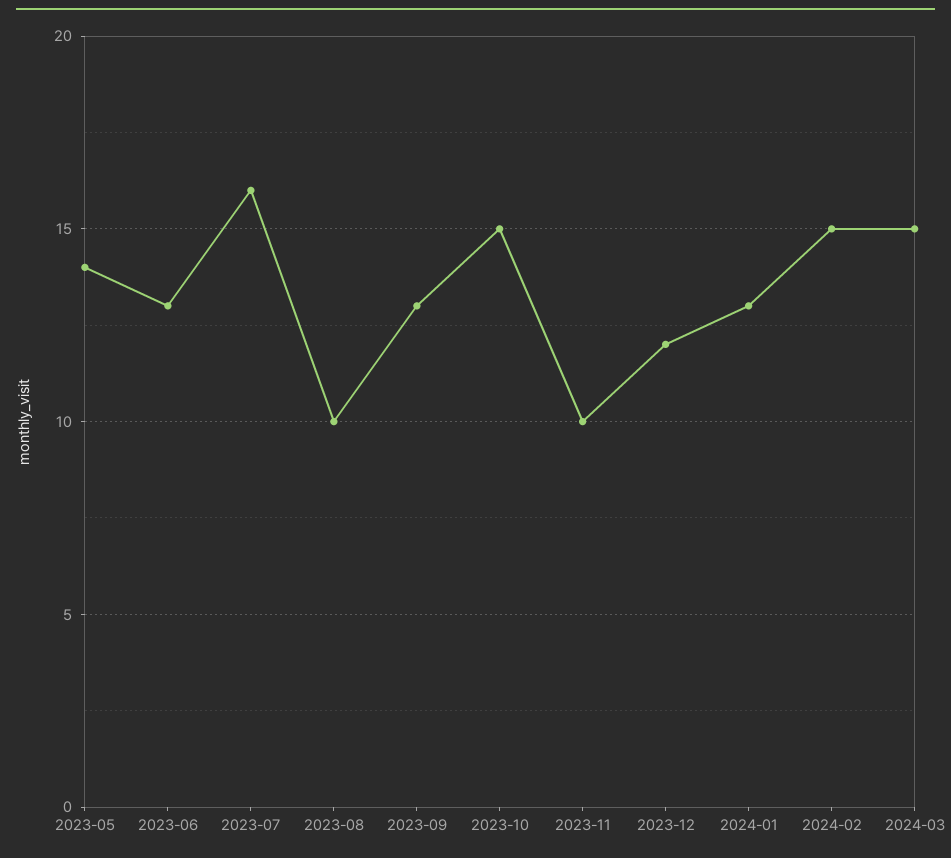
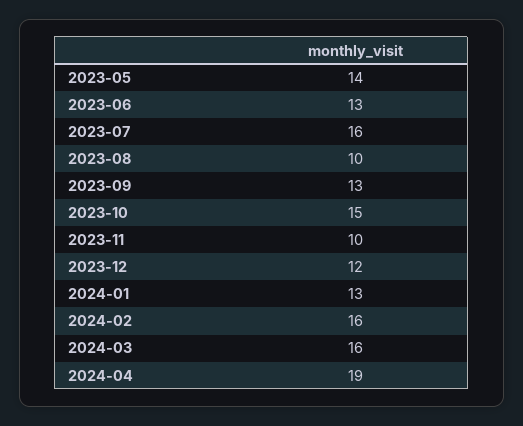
2024-02: 15 -> 16
2024-03: 15 -> 16
2024-04: none -> 19

